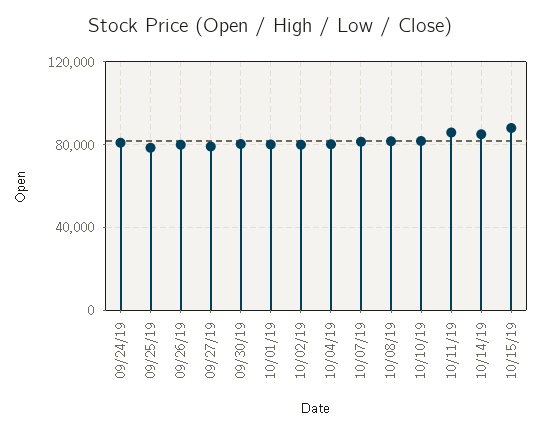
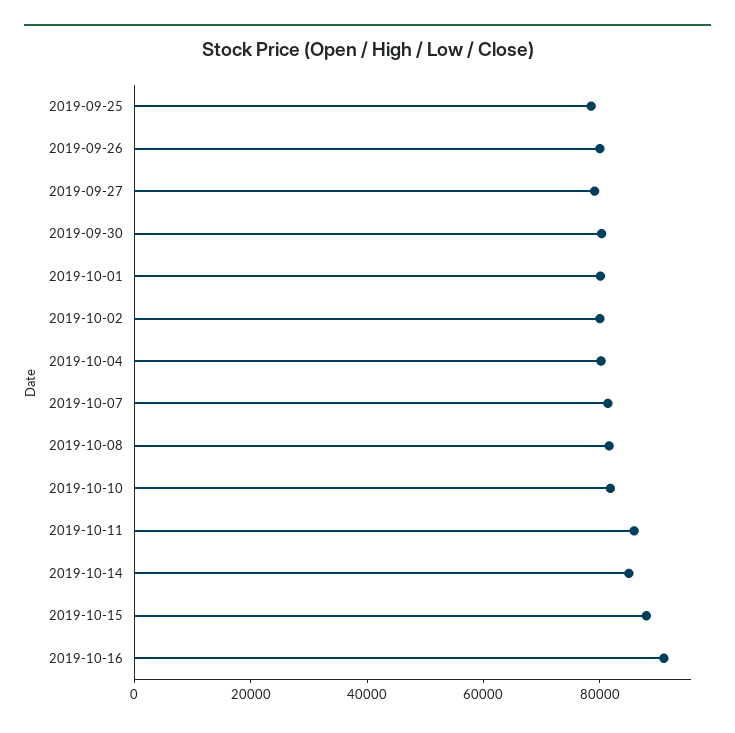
09/24/19: 80000 -> none
2019-10-16: none -> 90000

